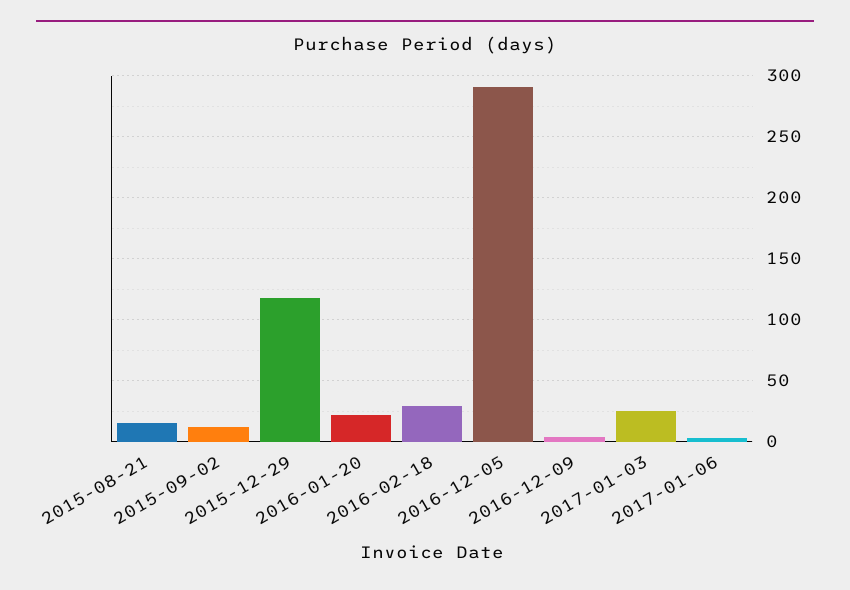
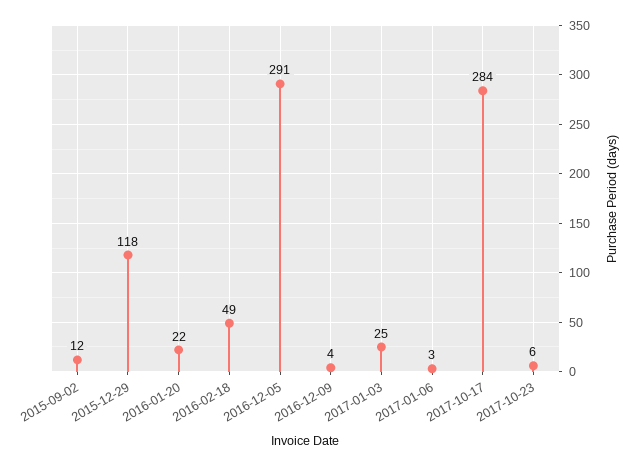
2015-08-21: 15 -> none
2016-02-18: 30 -> 49
2017-10-17: none -> 284
2017-10-23: none -> 6

